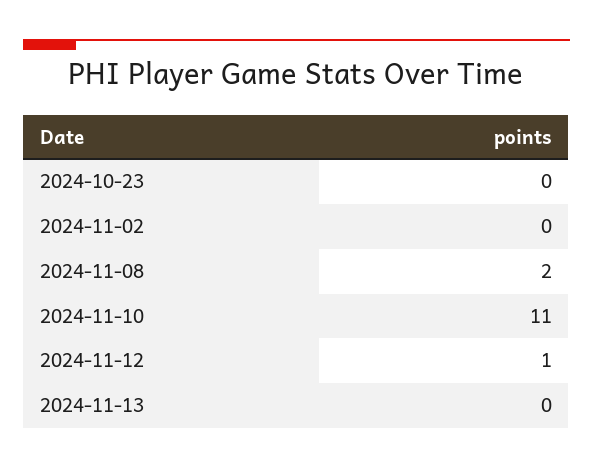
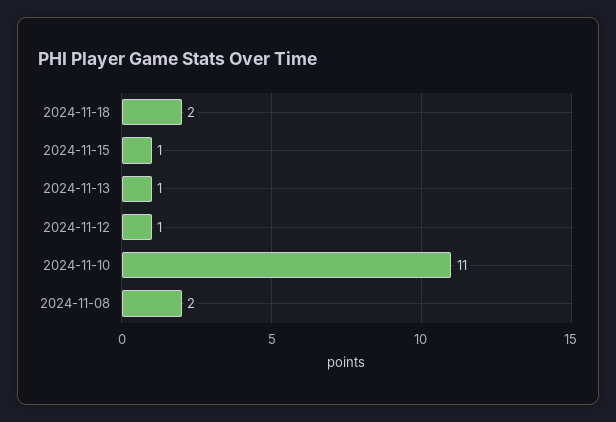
2024-10-23: 0 -> none
2024-11-02: 0 -> none
2024-11-13: 0 -> 1
2024-11-18: none -> 2
2024-11-15: none -> 1

